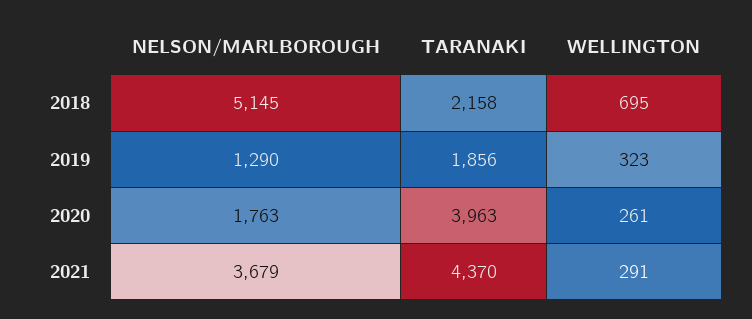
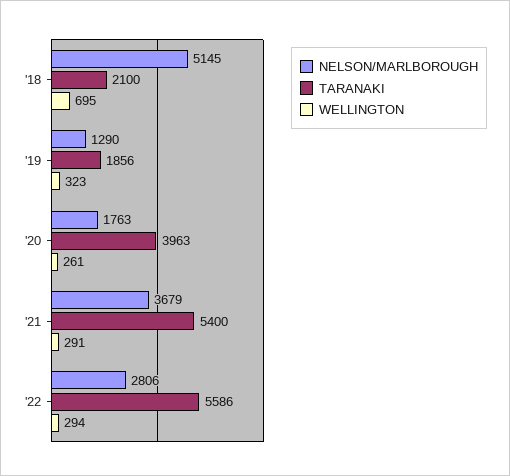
TARANAKI, 2018: 2158 -> 2100
TARANAKI, 2021: 4370 -> 5400
NELSON/MARLBOROUGH, '22: none -> 2806
TARANAKI, '22: none -> 5586
WELLINGTON, '22: none -> 294

